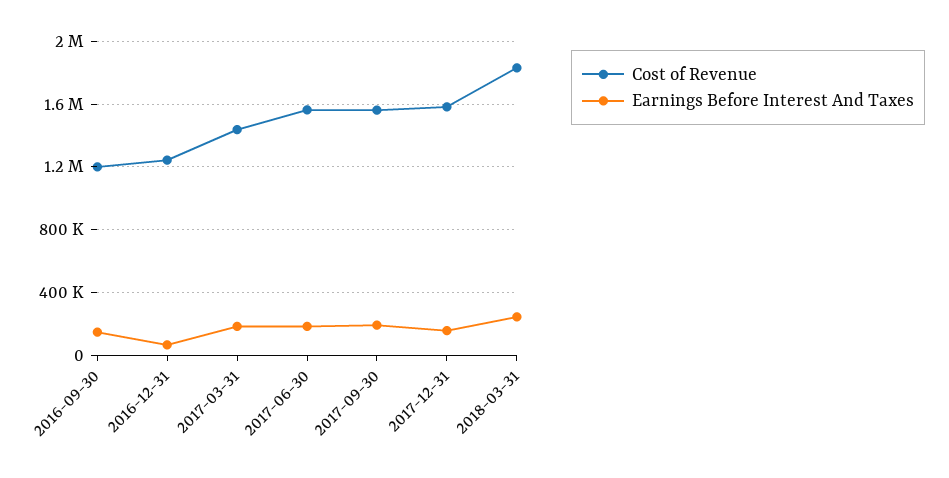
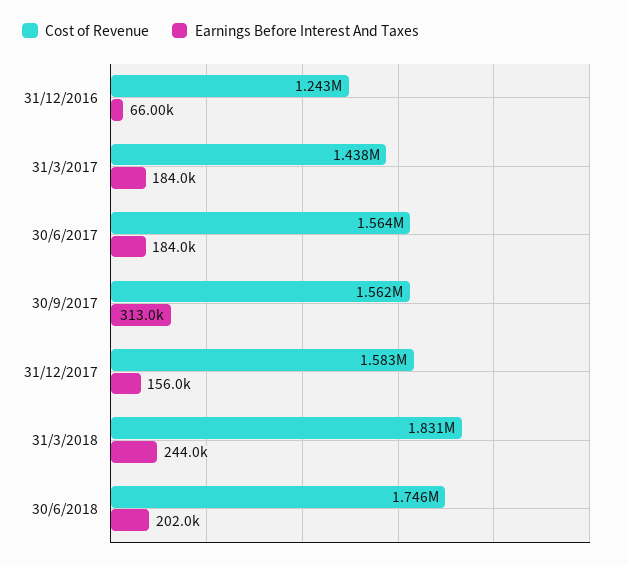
Cost of Revenue, 2016-09-30: 1200000 -> none
Earnings Before Interest And Taxes, 2016-09-30: 150000 -> none
Earnings Before Interest And Taxes, 2017-09-30: 200000 -> 313000
Cost of Revenue, 30/6/2018: none -> 1746000
Earnings Before Interest And Taxes, 30/6/2018: none -> 202000

